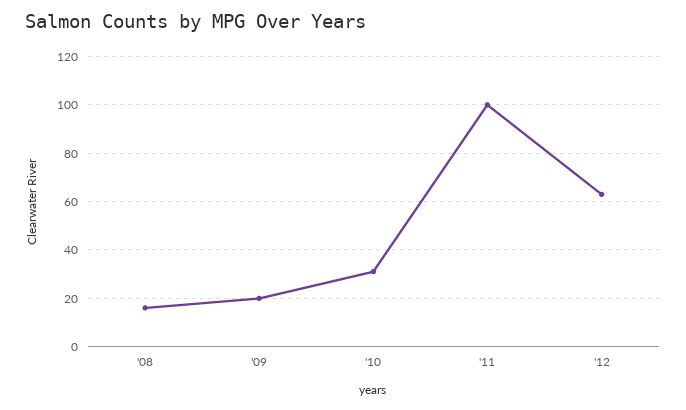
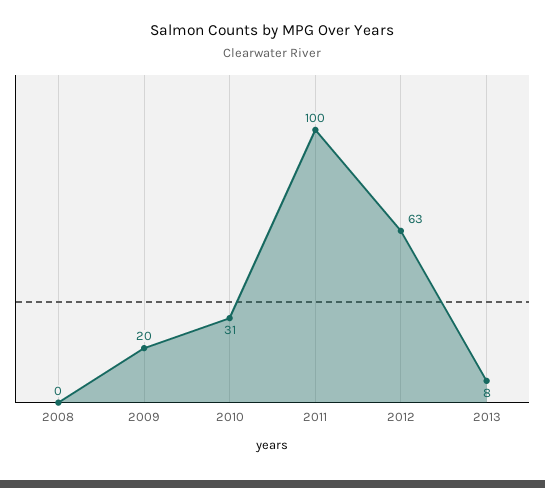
'08: 15 -> 0
2013: none -> 8

